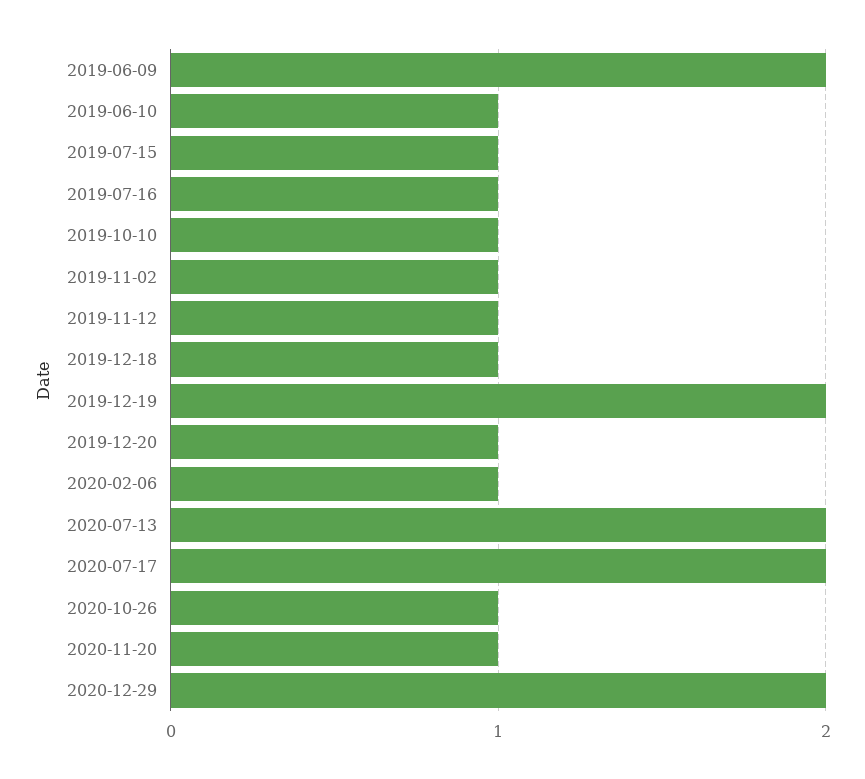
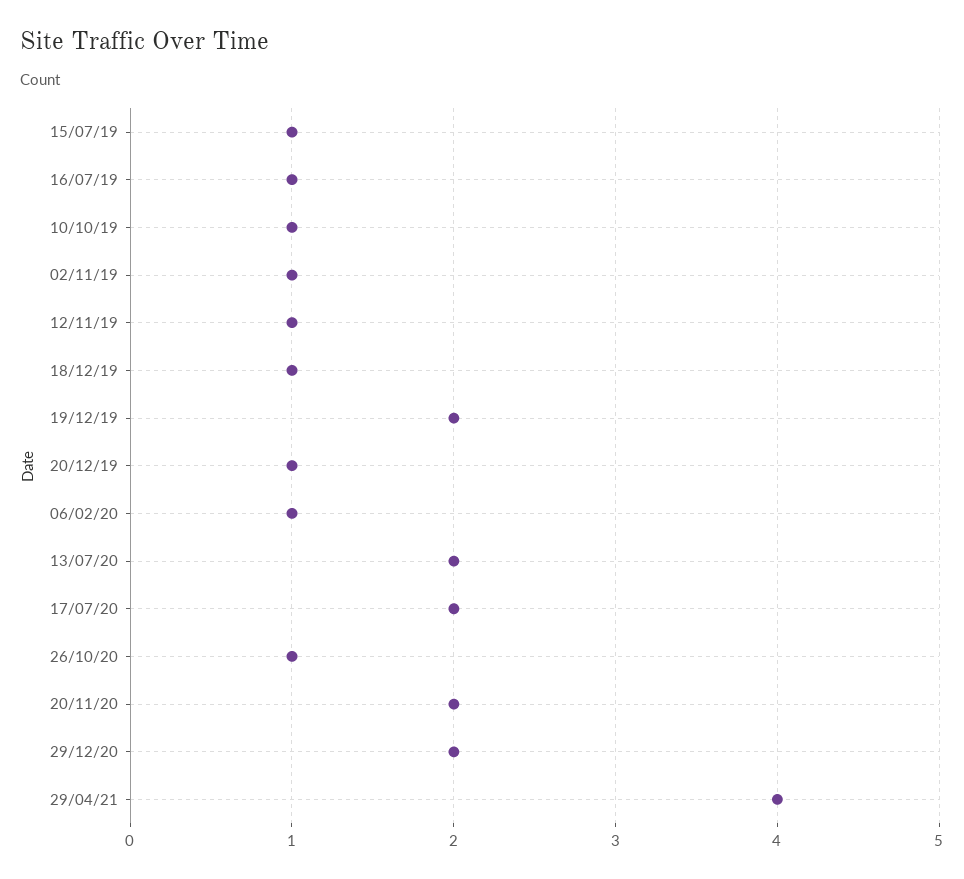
2019-06-09: 2 -> none
2019-06-10: 1 -> none
2020-11-20: 1 -> 2
29/04/21: none -> 4

